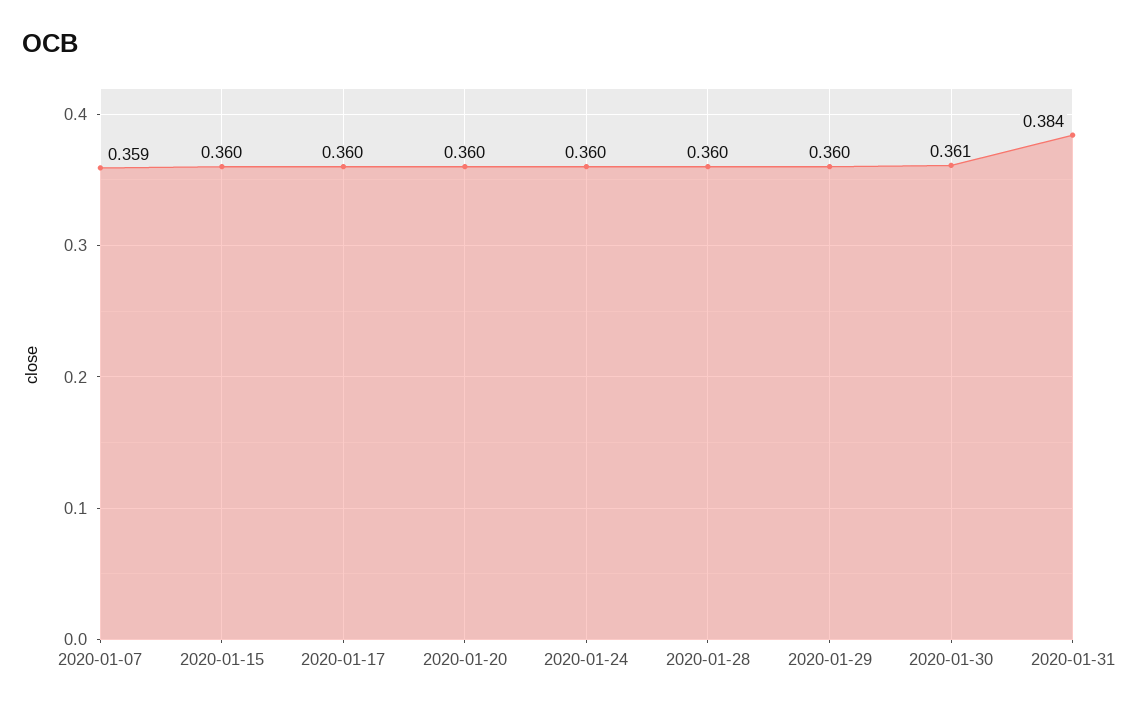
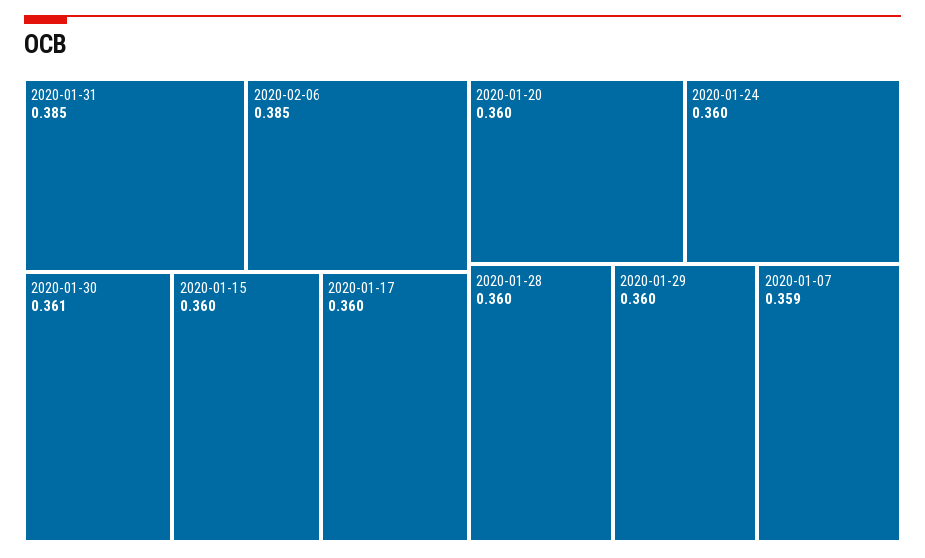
2020-01-31: 0.384 -> 0.385
2020-02-06: none -> 0.385

